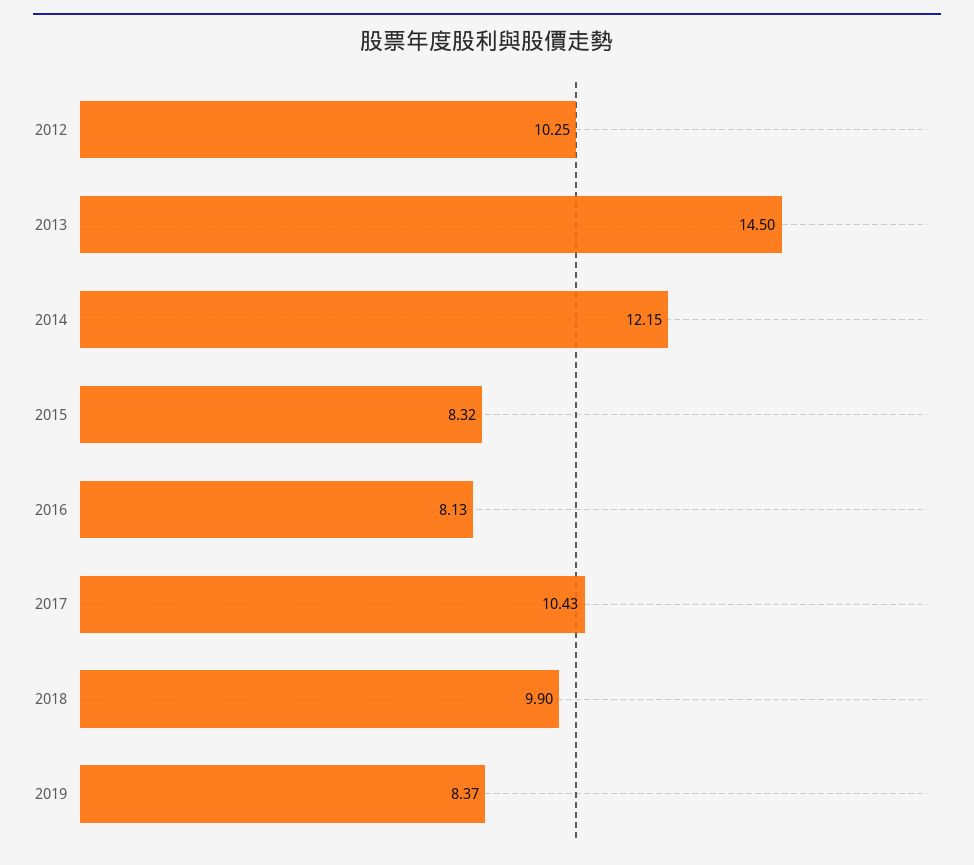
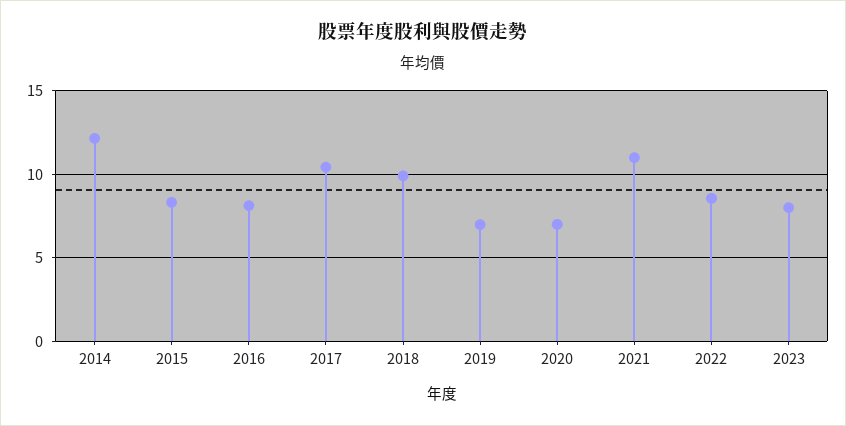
2012: 10.25 -> none
2013: 14.5 -> none
2019: 8.37 -> 7
2020: none -> 7
2021: none -> 11
2022: none -> 8.5
2023: none -> 8

